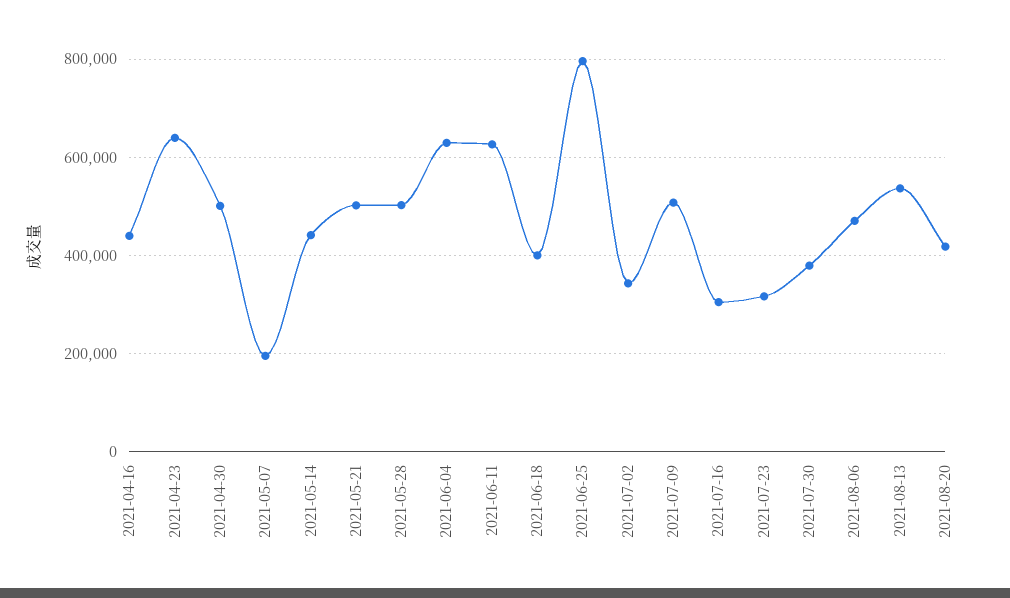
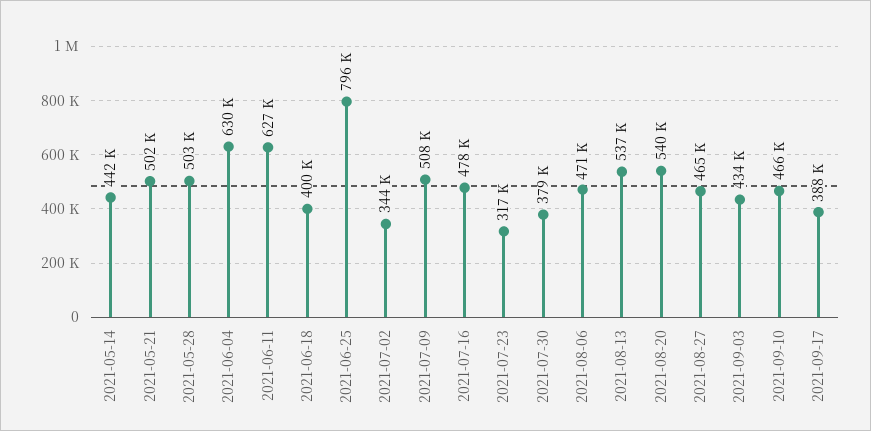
2021-04-16: 440000 -> none
2021-04-23: 640000 -> none
2021-04-30: 500000 -> none
2021-05-07: 200000 -> none
2021-07-16: 300000 -> 478000
2021-08-20: 420000 -> 540000
2021-08-27: none -> 465000
2021-09-03: none -> 434000
2021-09-10: none -> 466000
2021-09-17: none -> 388000

